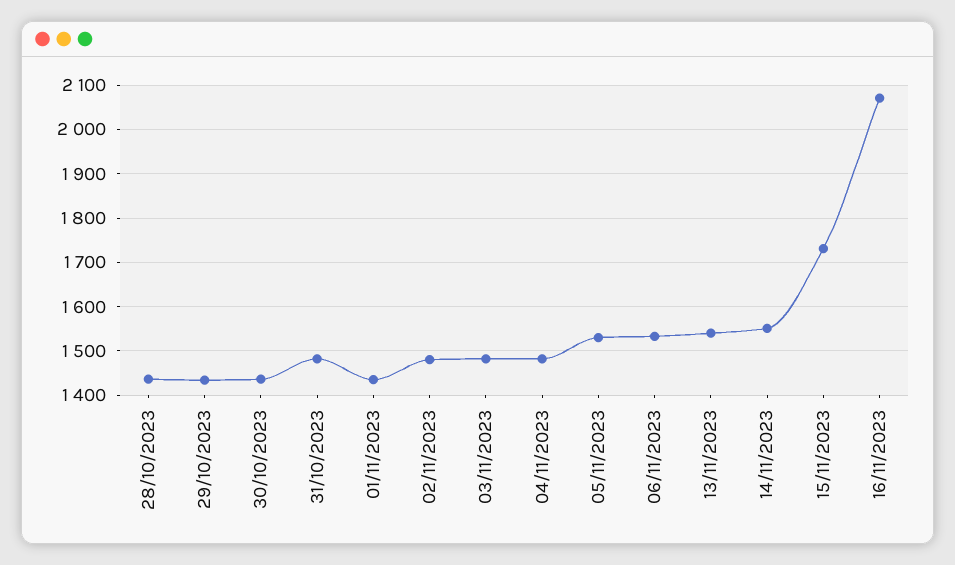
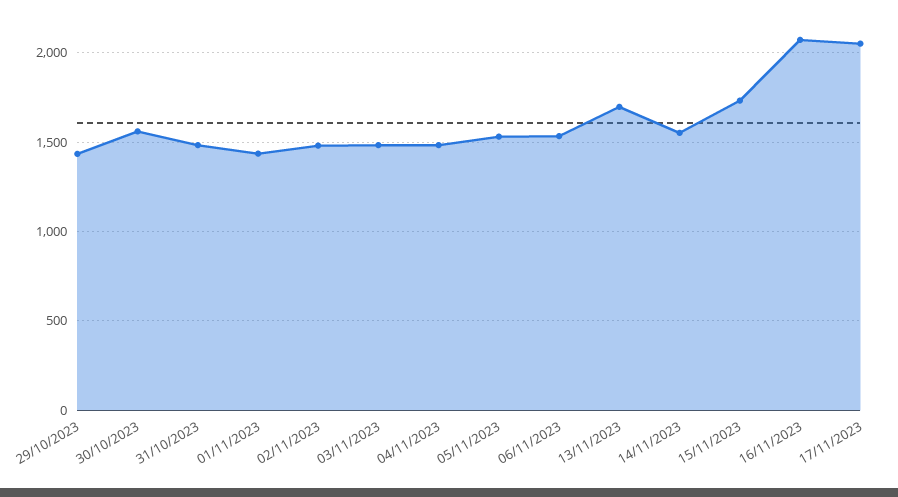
28/10/2023: 1440 -> none
30/10/2023: 1440 -> 1550
13/11/2023: 1540 -> 1700
17/11/2023: none -> 2050

